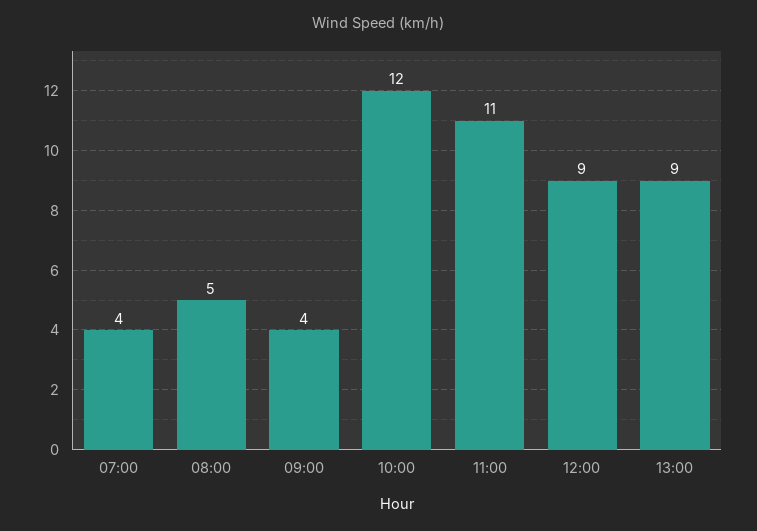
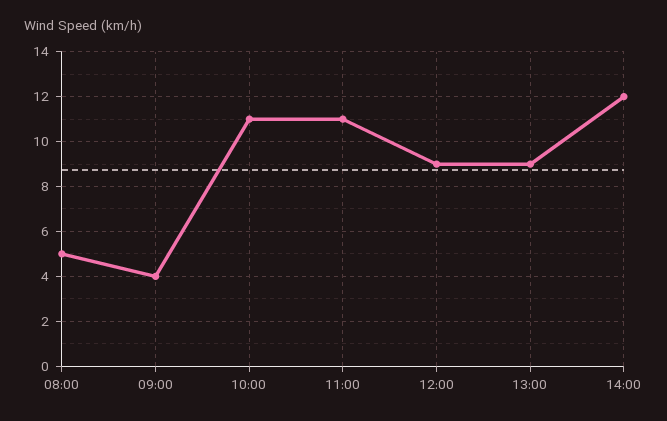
07:00: 4 -> none
10:00: 12 -> 11
14:00: none -> 12

